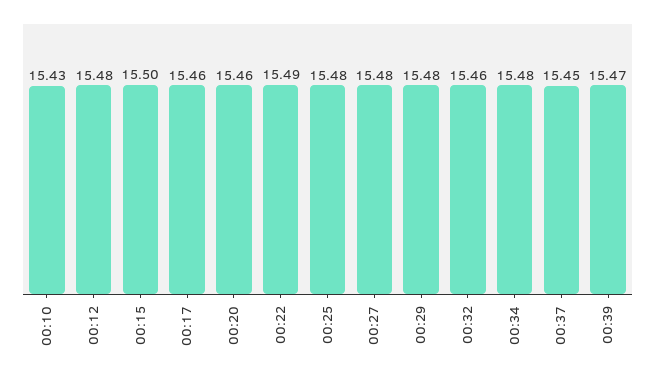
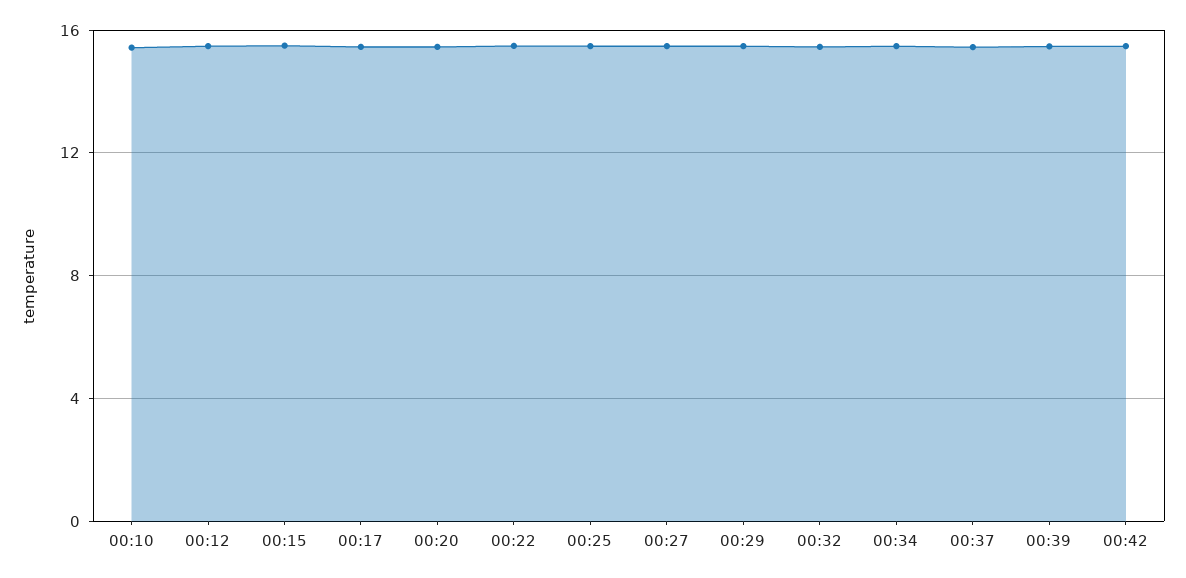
00:42: none -> 15.5

